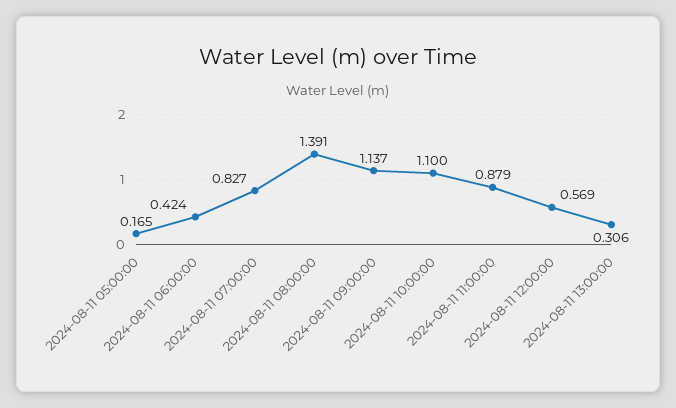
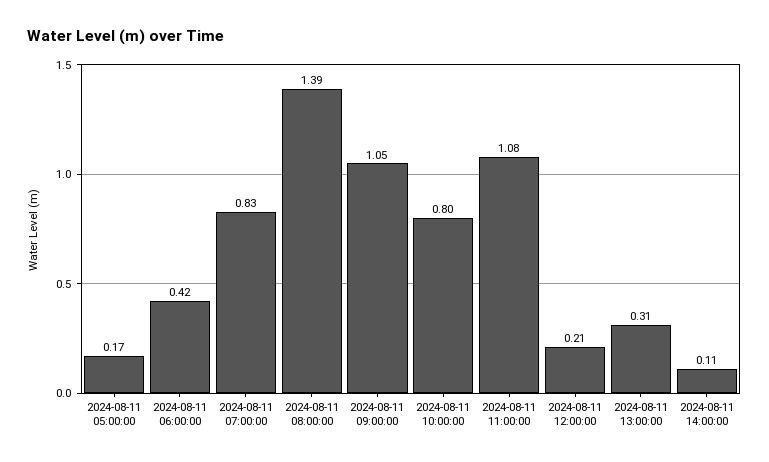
2024-08-11 09:00:00: 1.137 -> 1.05
2024-08-11 10:00:00: 1.1 -> 0.8
2024-08-11 11:00:00: 0.879 -> 1.08
2024-08-11 12:00:00: 0.569 -> 0.21
2024-08-11 14:00:00: none -> 0.11

